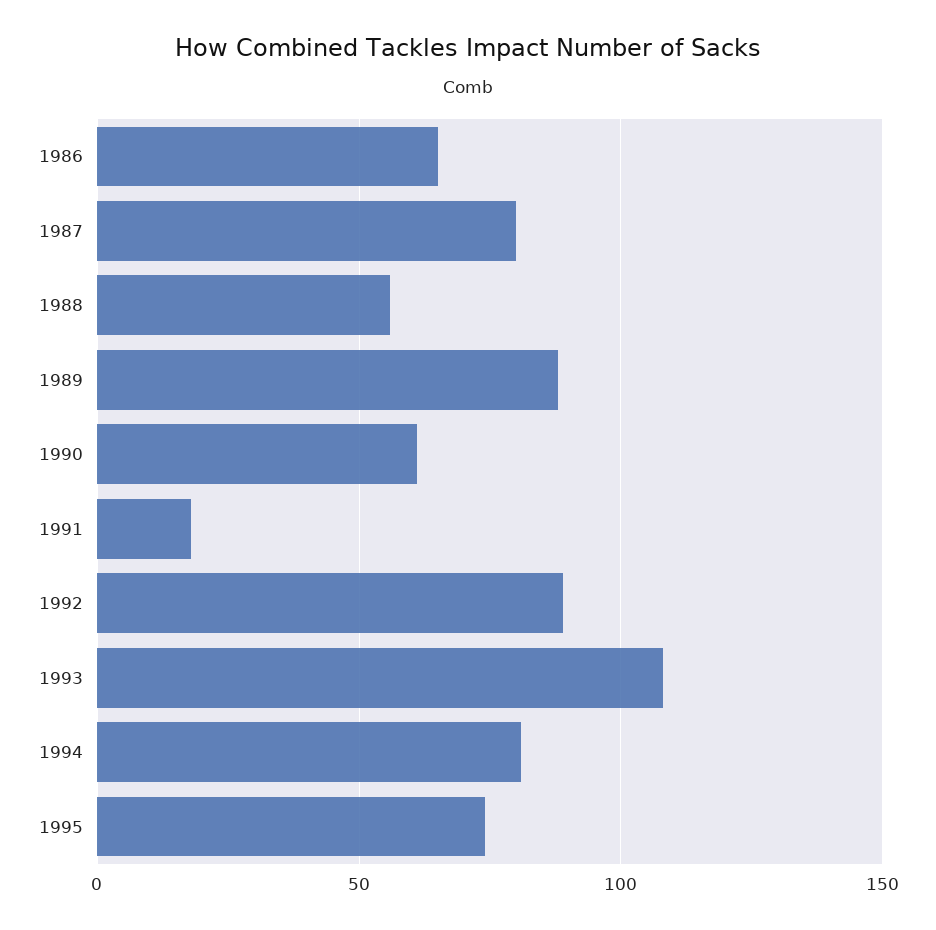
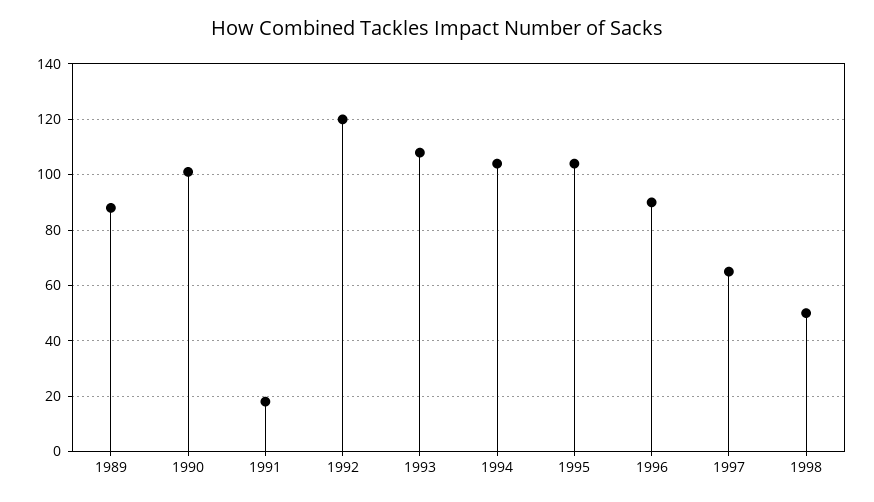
1986: 65 -> none
1987: 80 -> none
1988: 55 -> none
1990: 60 -> 100
1992: 90 -> 120
1994: 80 -> 105
1995: 75 -> 105
1996: none -> 90
1997: none -> 65
1998: none -> 50

